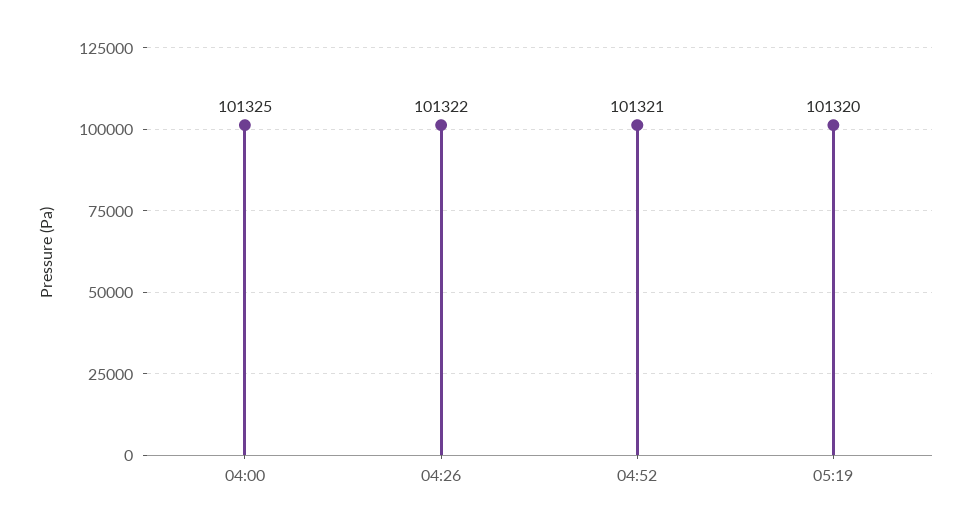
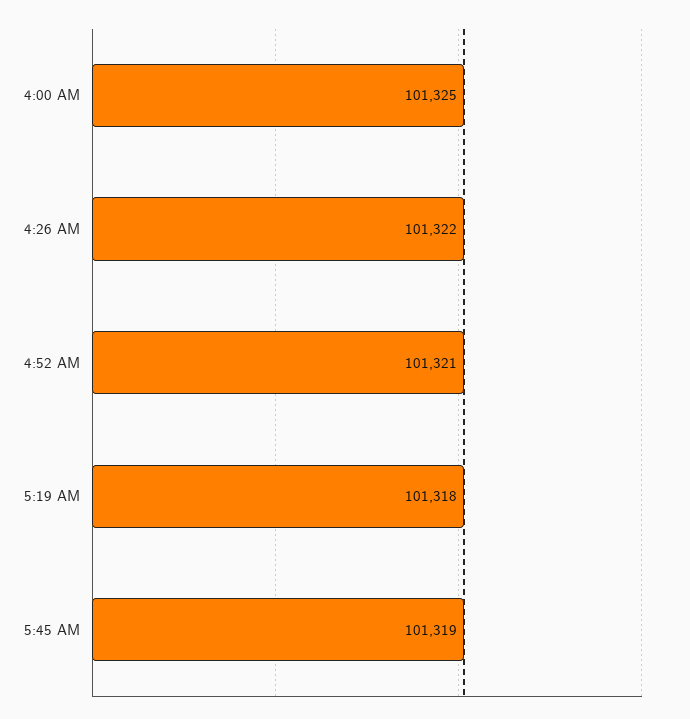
05:19: 101320 -> 101318
5:45 AM: none -> 101319

